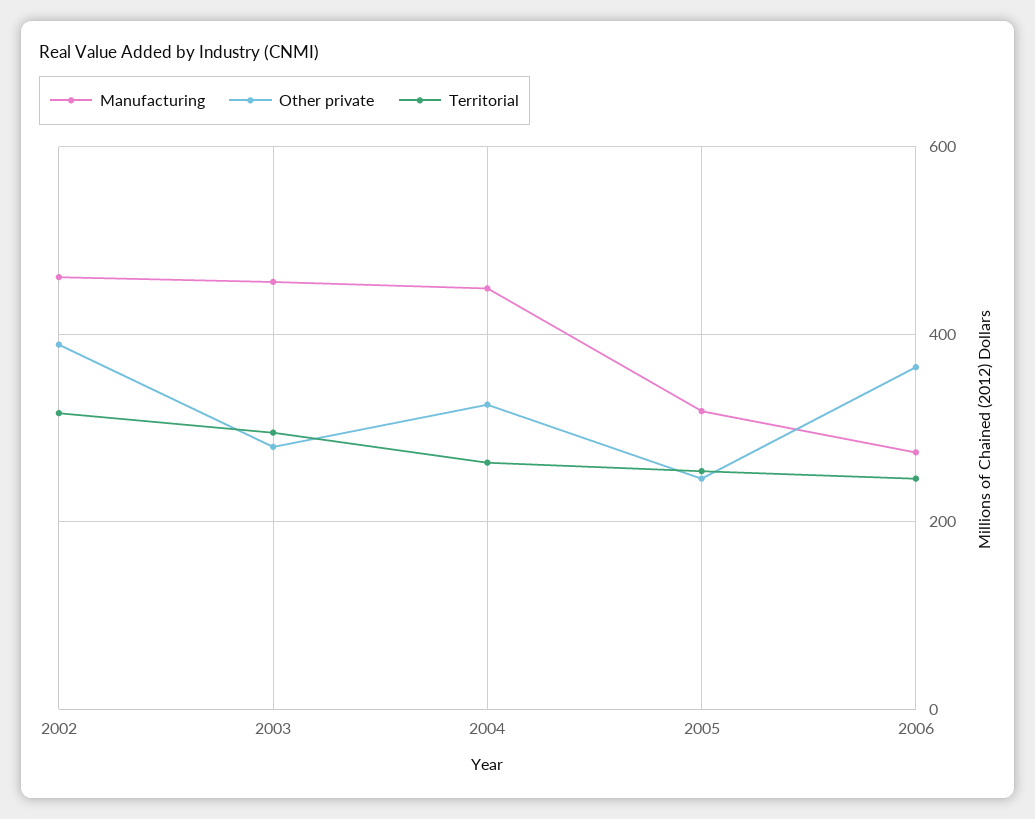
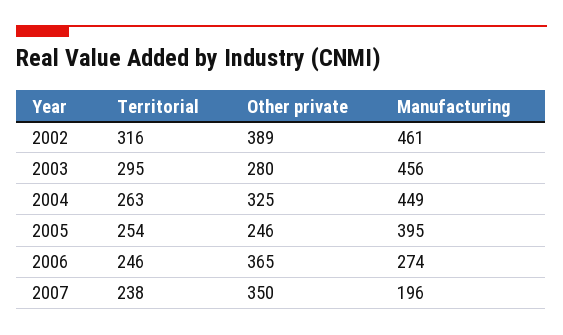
Manufacturing, 2005: 320 -> 395
Territorial, 2007: none -> 238
Other private, 2007: none -> 350
Manufacturing, 2007: none -> 196

